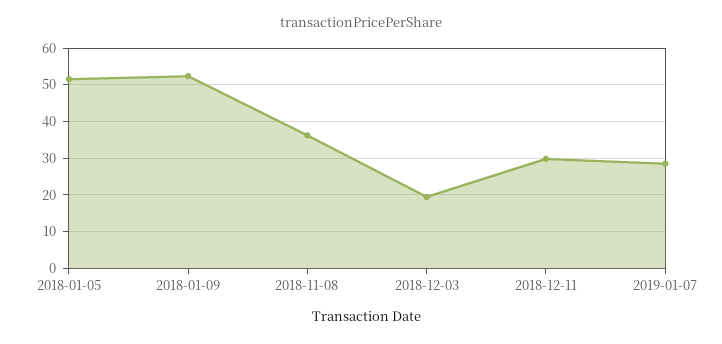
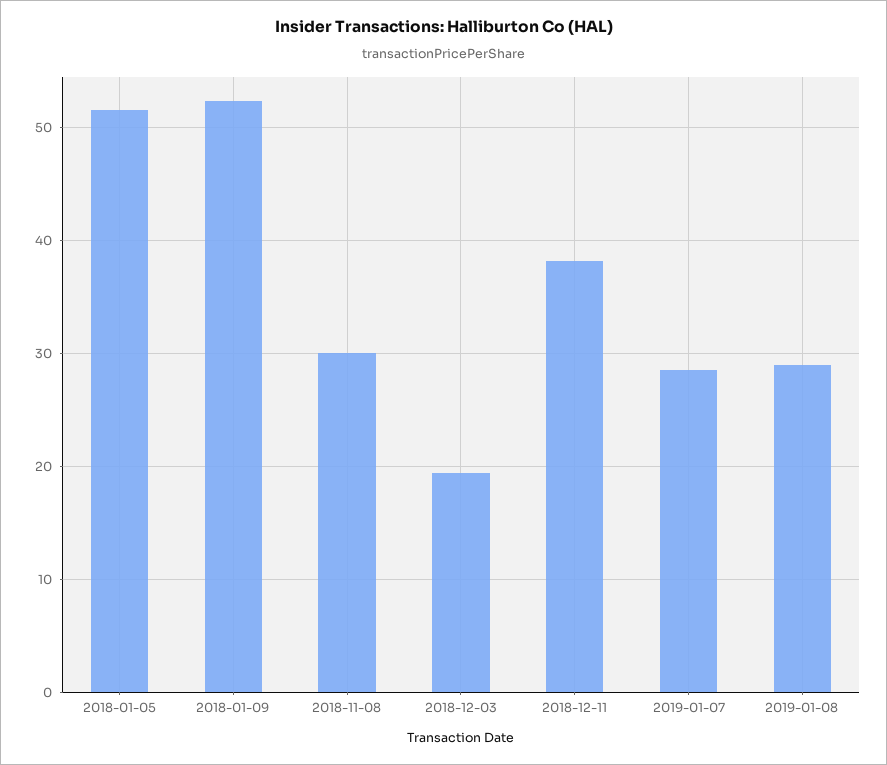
2018-11-08: 36 -> 30
2018-12-11: 30 -> 38
2019-01-08: none -> 29

